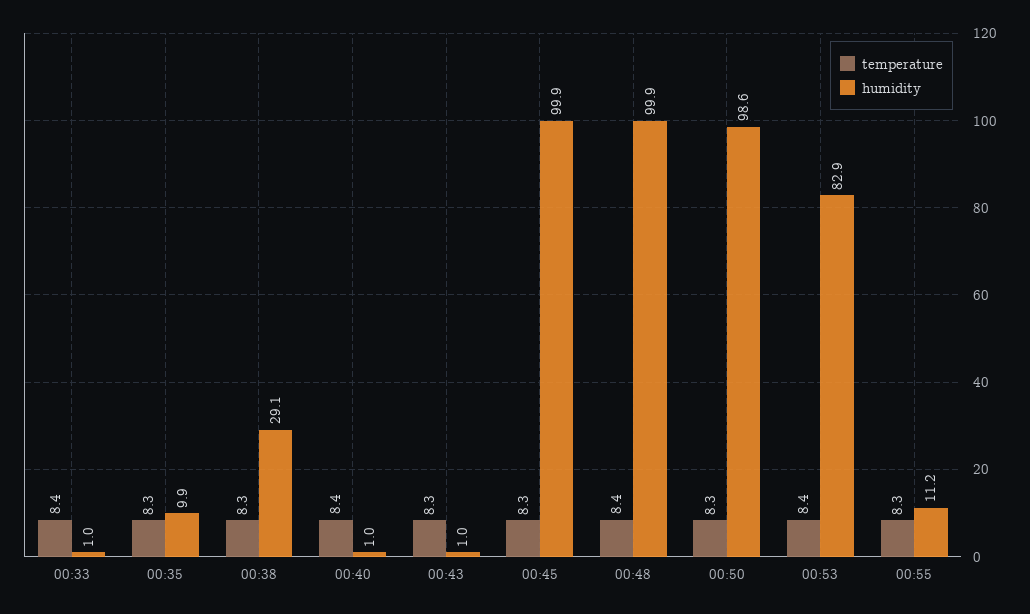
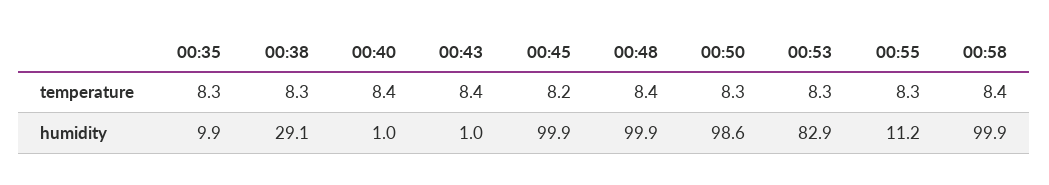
temperature, 00:33: 8.4 -> none
humidity, 00:33: 1 -> none
temperature, 00:43: 8.3 -> 8.4
temperature, 00:45: 8.3 -> 8.2
temperature, 00:53: 8.4 -> 8.3
temperature, 00:58: none -> 8.4
humidity, 00:58: none -> 99.9

